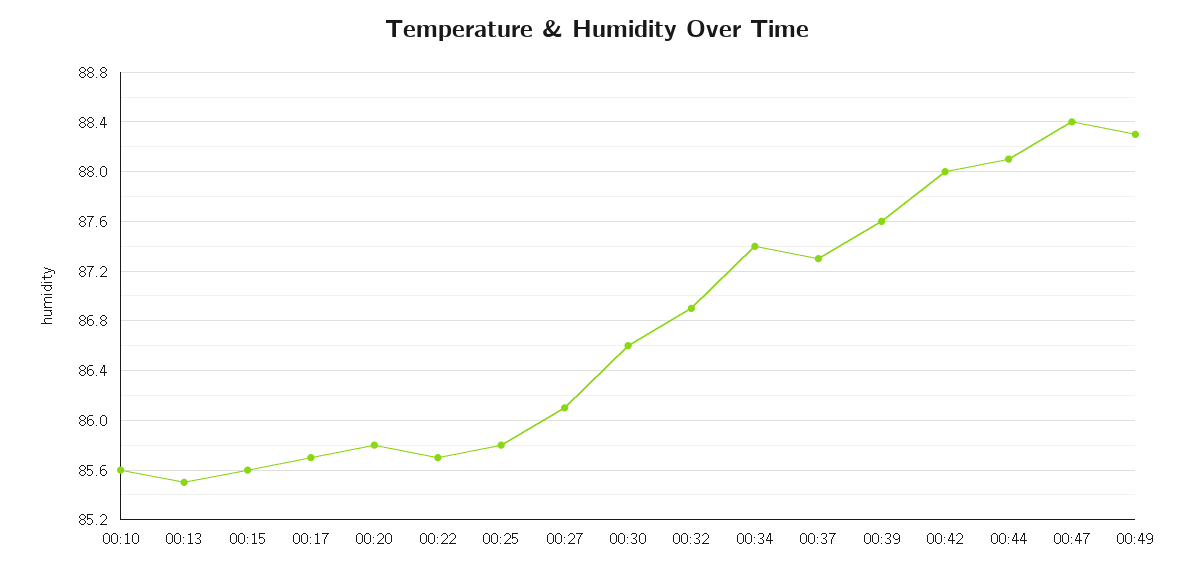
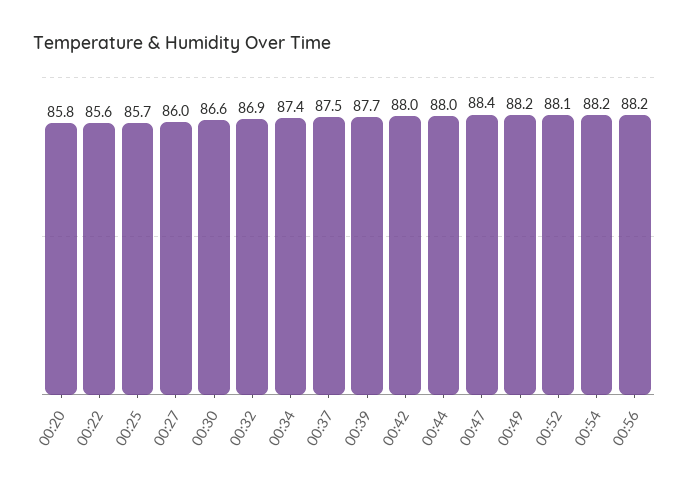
00:10: 85.6 -> none
00:13: 85.5 -> none
00:15: 85.6 -> none
00:17: 85.7 -> none
00:22: 85.7 -> 85.6
00:25: 85.8 -> 85.7
00:27: 86.1 -> 86
00:37: 87.3 -> 87.5
00:39: 87.6 -> 87.7
00:44: 88.1 -> 88
00:49: 88.3 -> 88.2
00:52: none -> 88.1
00:54: none -> 88.2
00:56: none -> 88.2

